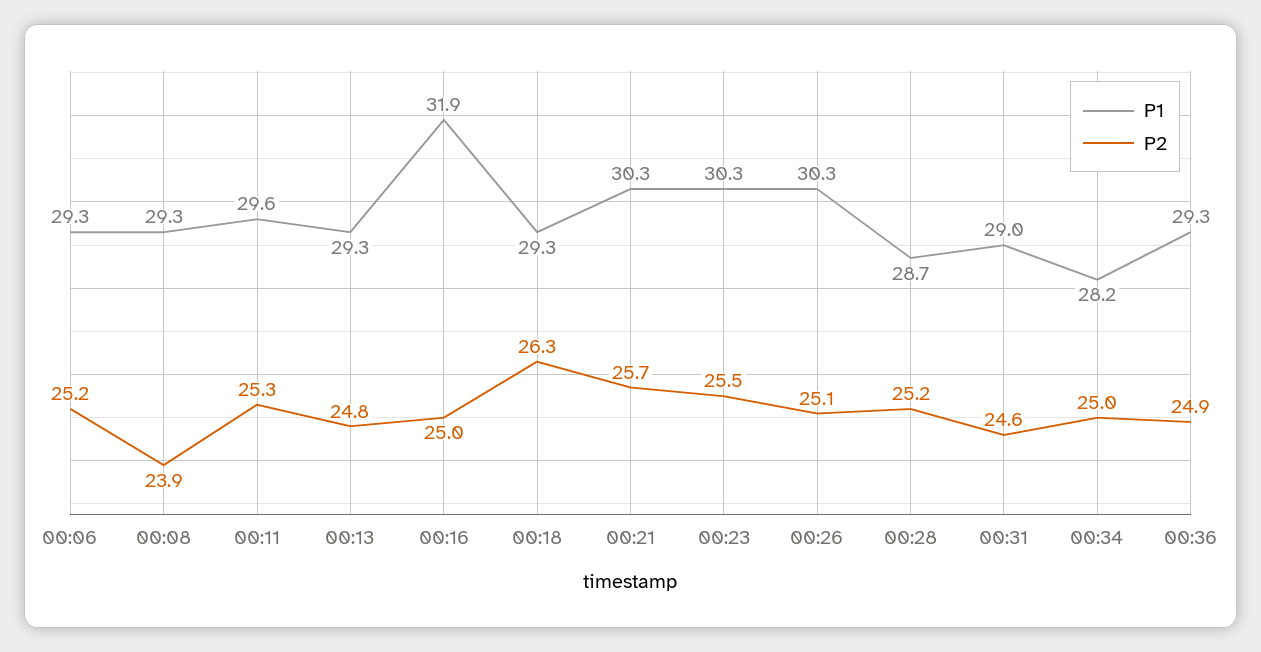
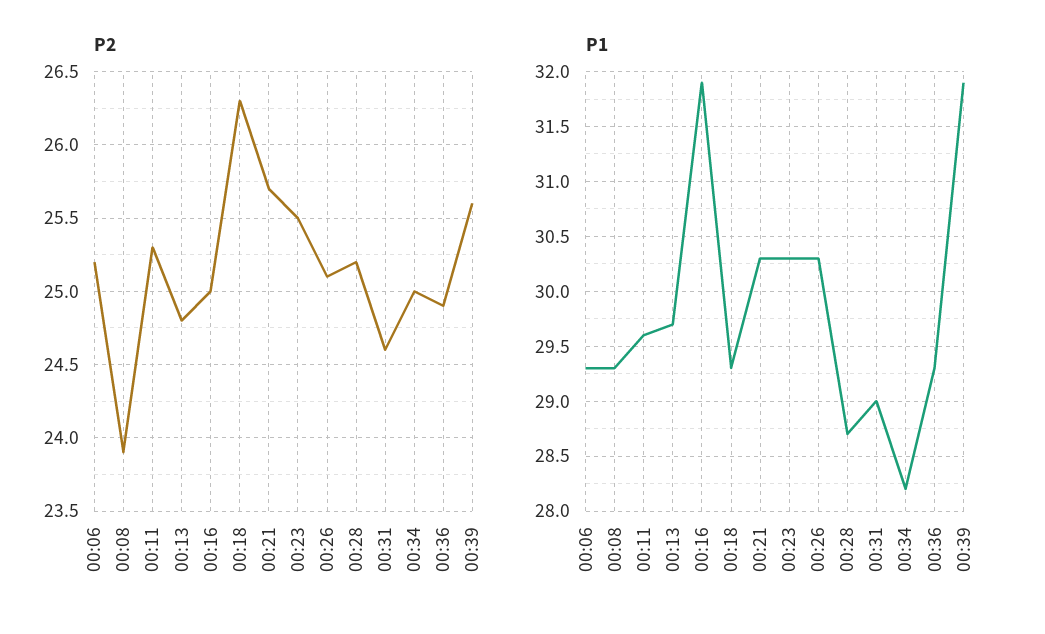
P1, 00:13: 29.3 -> 29.7
P2, 00:39: none -> 25.6
P1, 00:39: none -> 31.9

